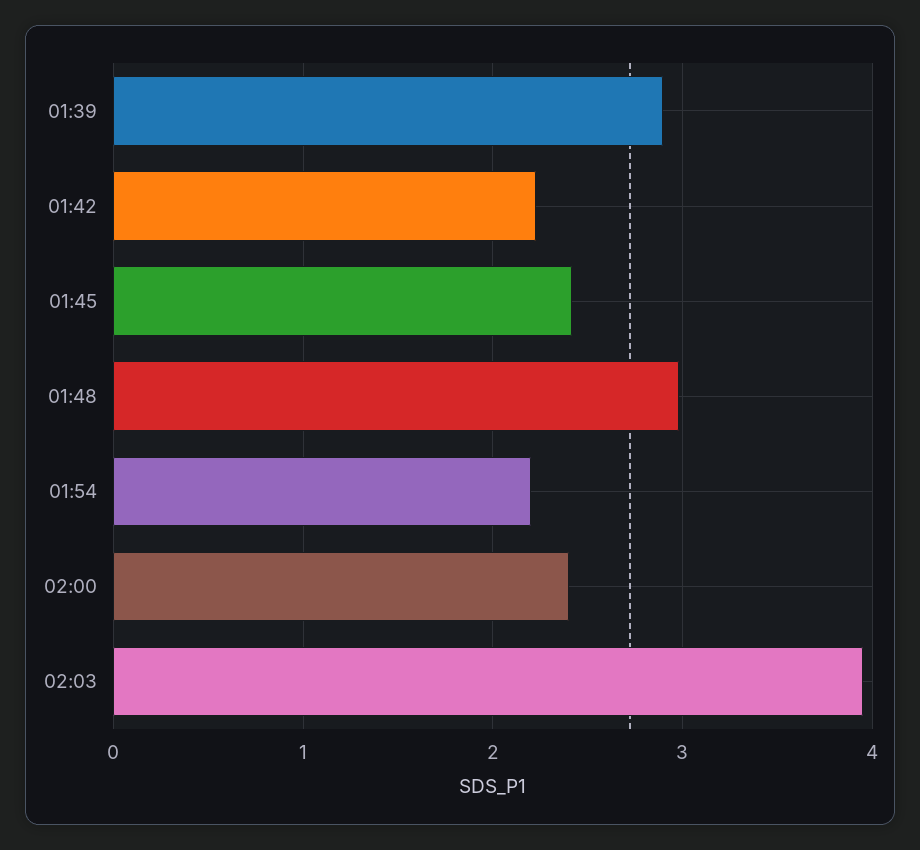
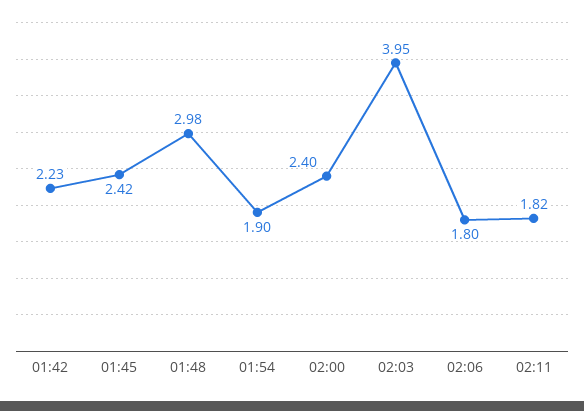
01:39: 2.9 -> none
01:54: 2.2 -> 1.9
02:06: none -> 1.8
02:11: none -> 1.82

